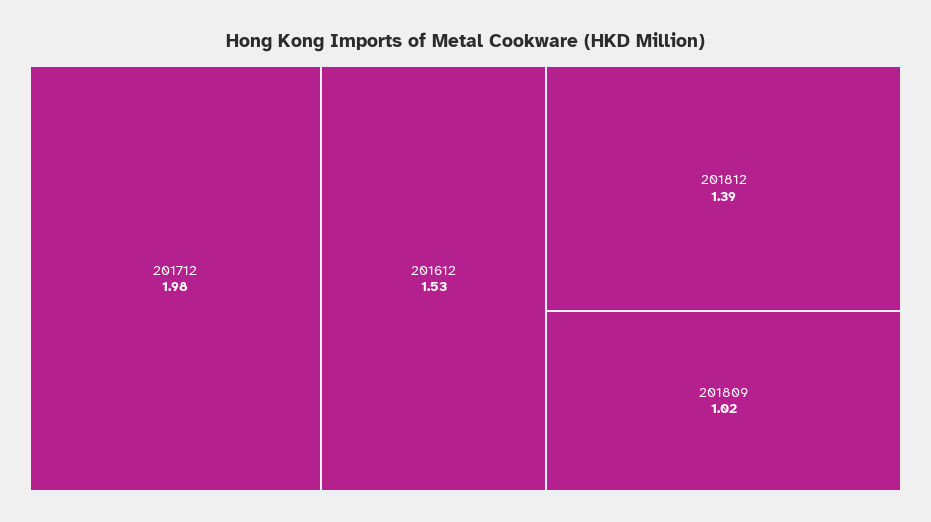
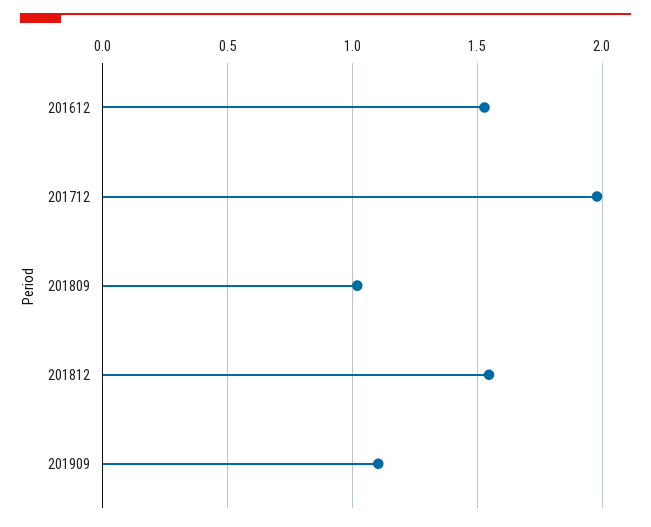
201812: 1.39 -> 1.55
201909: none -> 1.1

